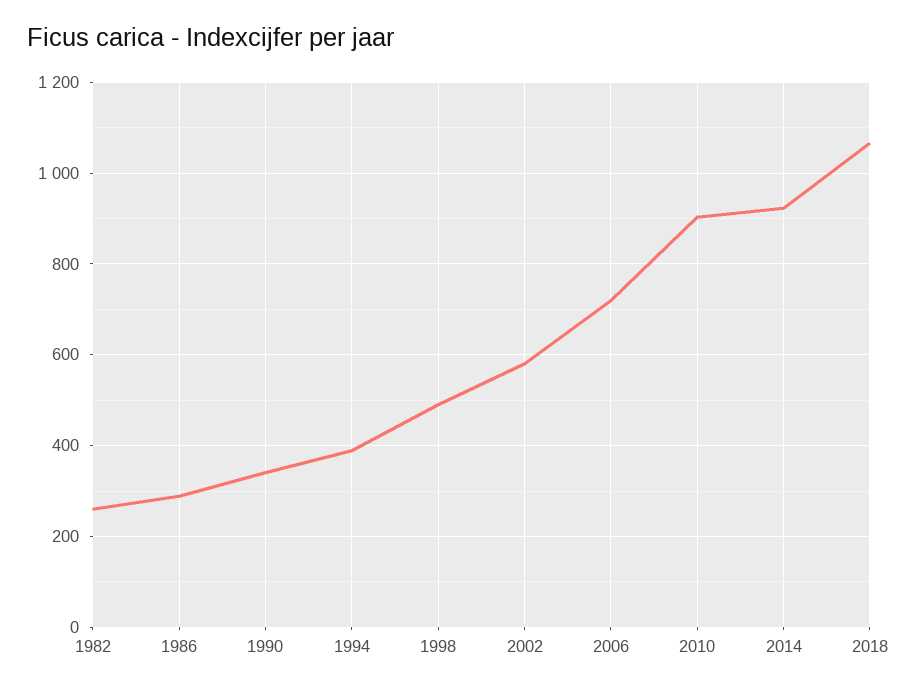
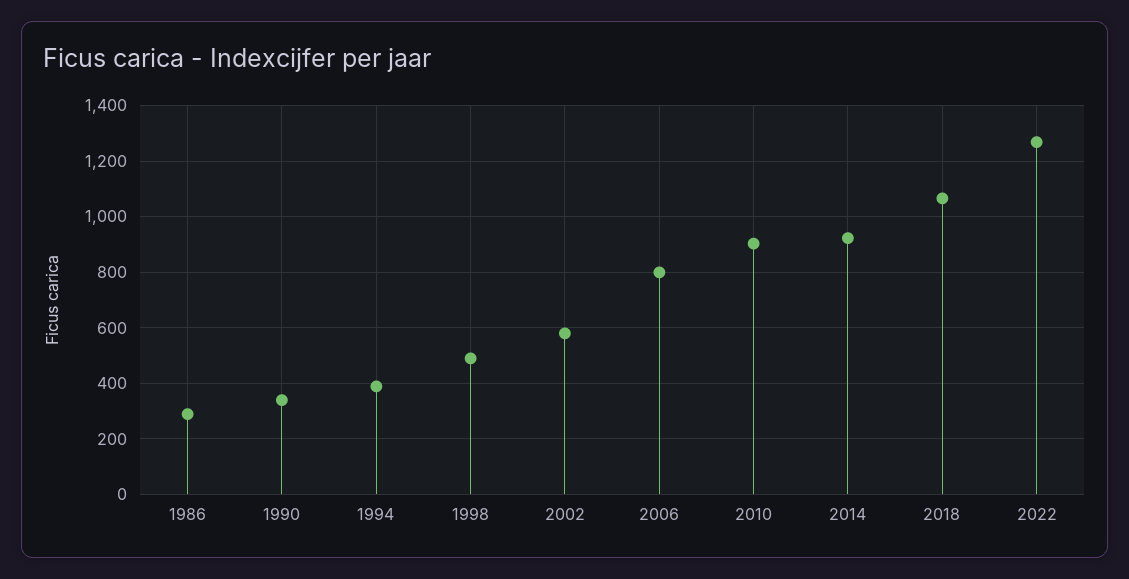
1982: 260 -> none
2006: 720 -> 800
2022: none -> 1275

